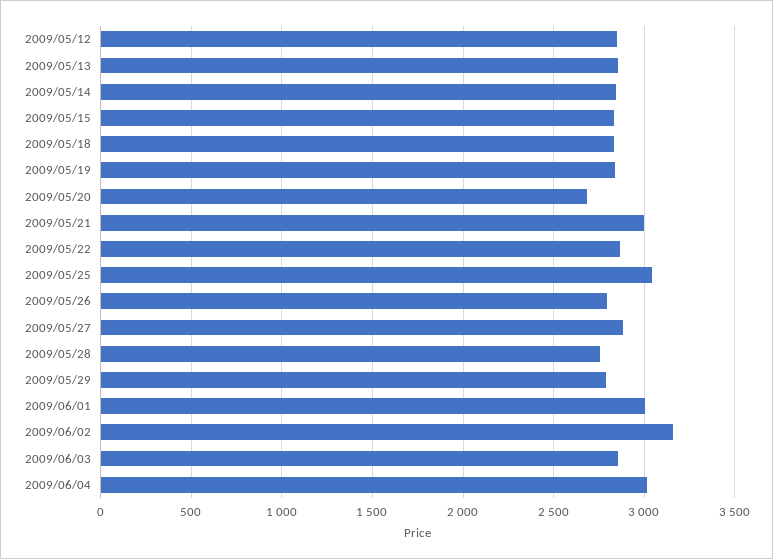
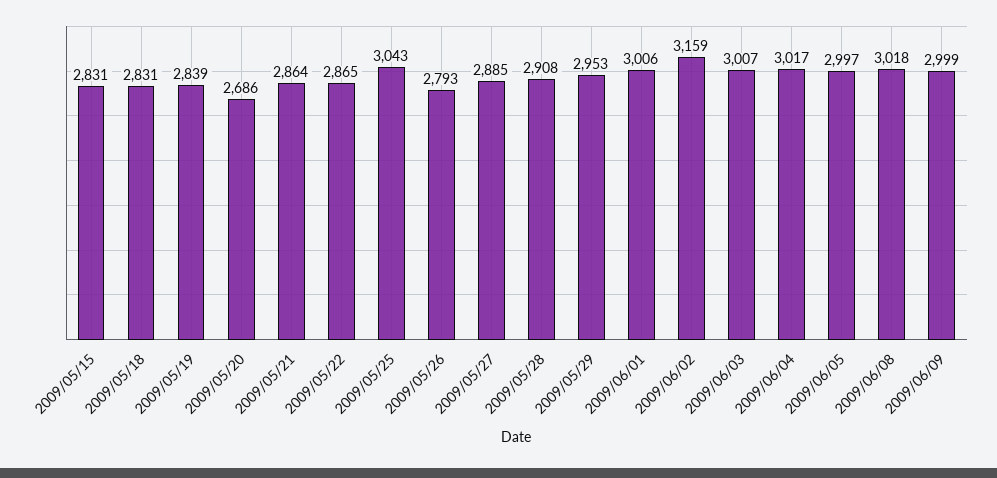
2009/05/12: 2850 -> none
2009/05/13: 2850 -> none
2009/05/14: 2850 -> none
2009/05/21: 3000 -> 2864
2009/05/28: 2750 -> 2908
2009/05/29: 2800 -> 2953
2009/06/03: 2850 -> 3007
2009/06/05: none -> 2997
2009/06/08: none -> 3018
2009/06/09: none -> 2999

